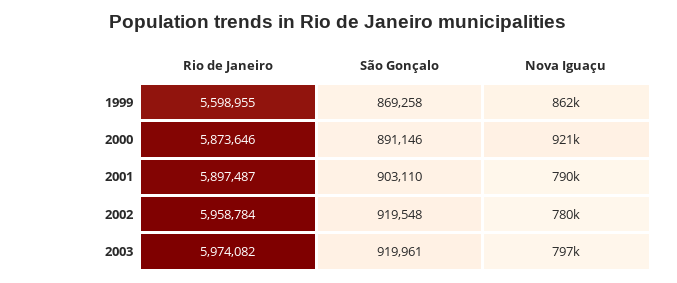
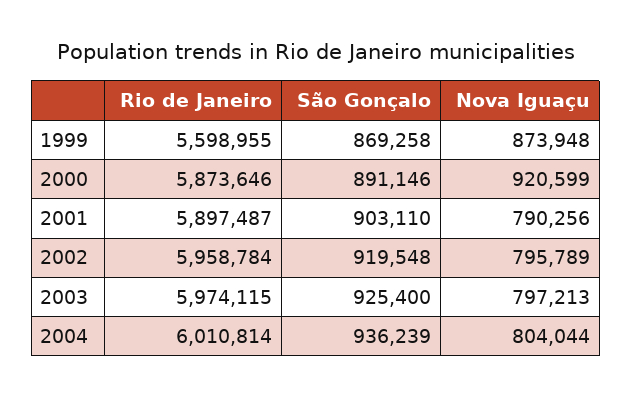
Nova Iguaçu, 1999: 862000 -> 873948
Nova Iguaçu, 2002: 780000 -> 795789
Rio de Janeiro, 2003: 5974082 -> 5974115
São Gonçalo, 2003: 919961 -> 925400
Rio de Janeiro, 2004: none -> 6010814
São Gonçalo, 2004: none -> 936239
Nova Iguaçu, 2004: none -> 804044

